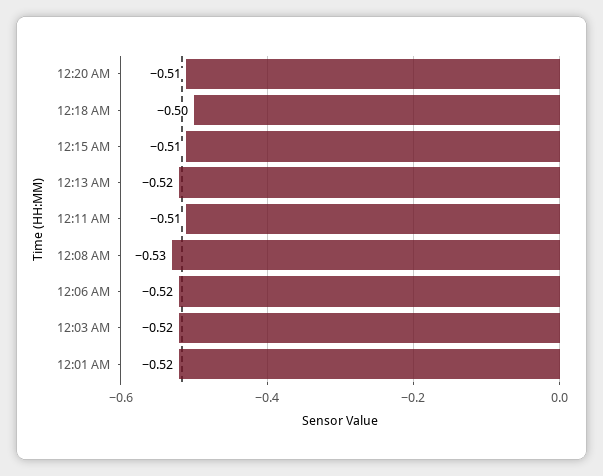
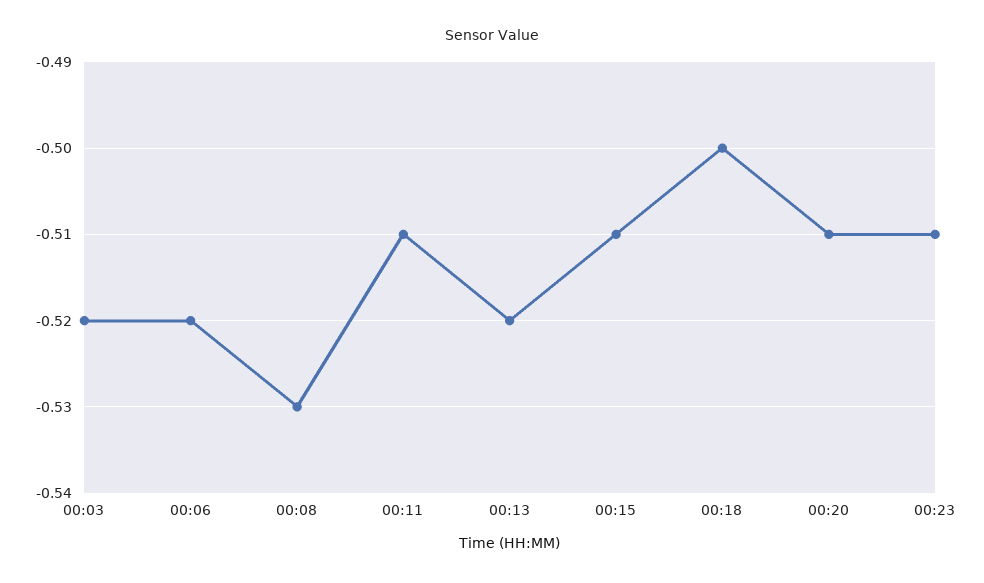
12:01 AM: -0.52 -> none
00:23: none -> -0.51

